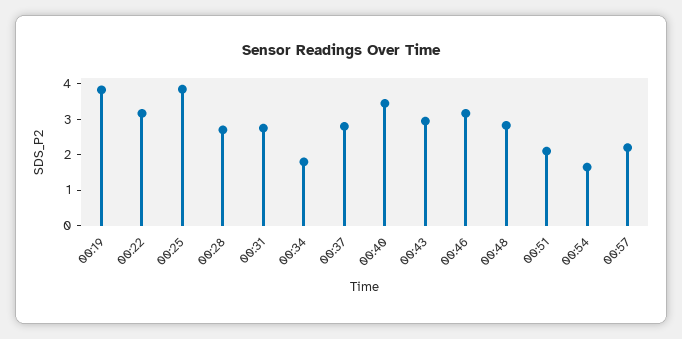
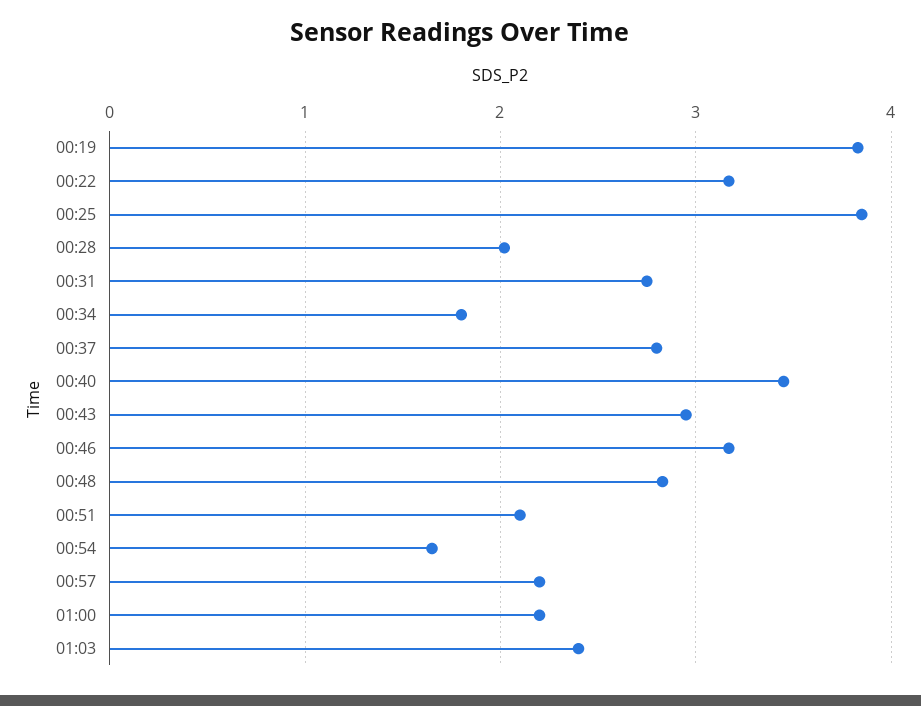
00:28: 2.75 -> 2
01:00: none -> 2.2
01:03: none -> 2.4

